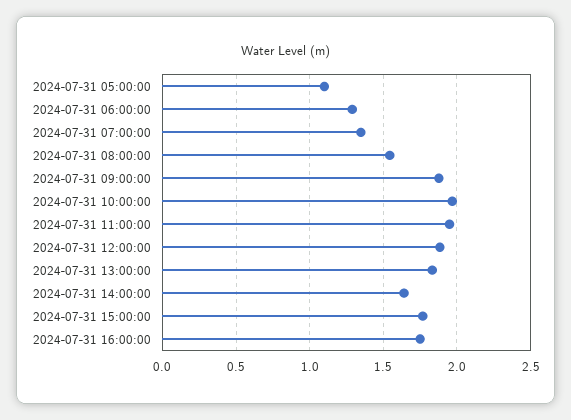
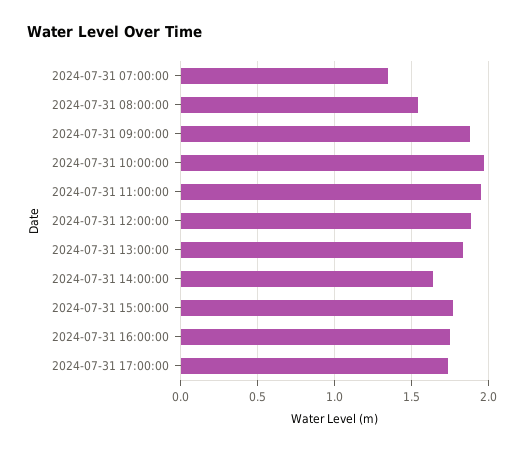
2024-07-31 05:00:00: 1.1 -> none
2024-07-31 06:00:00: 1.3 -> none
2024-07-31 17:00:00: none -> 1.75

